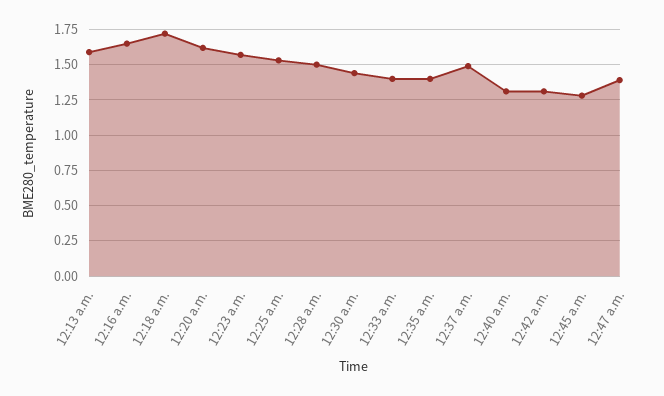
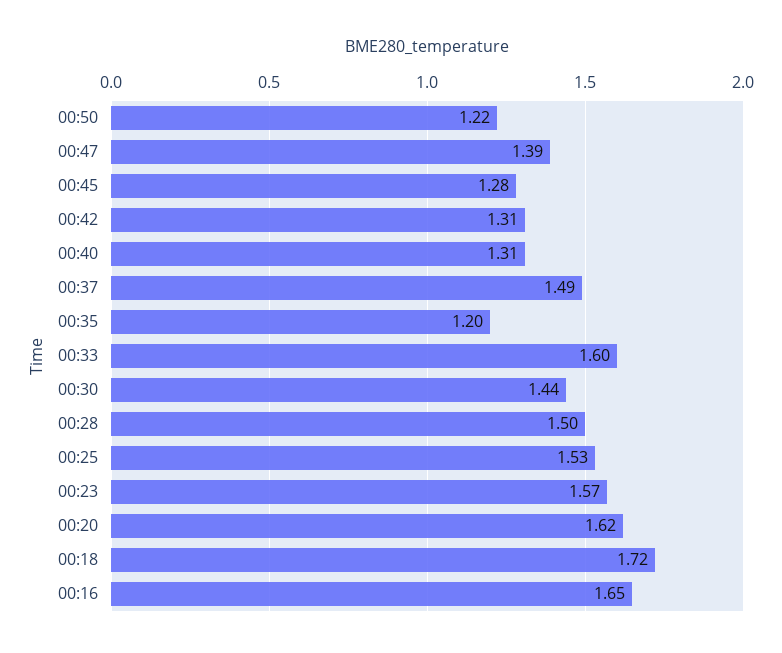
12:13 a.m.: 1.6 -> none
12:33 a.m.: 1.4 -> 1.6
12:35 a.m.: 1.4 -> 1.2
00:50: none -> 1.22

